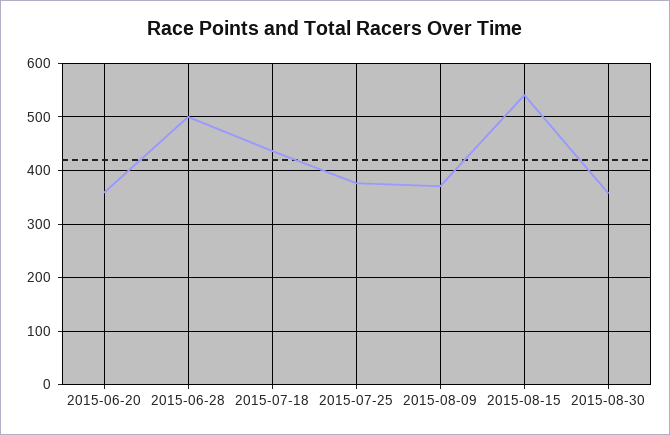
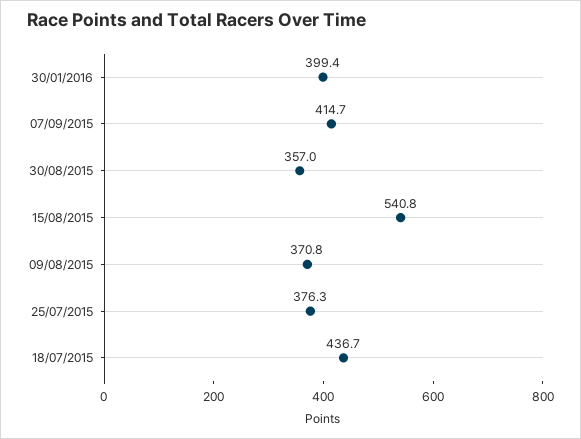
2015-06-20: 360 -> none
2015-06-28: 500 -> none
30/01/2016: none -> 399.4
07/09/2015: none -> 414.7

